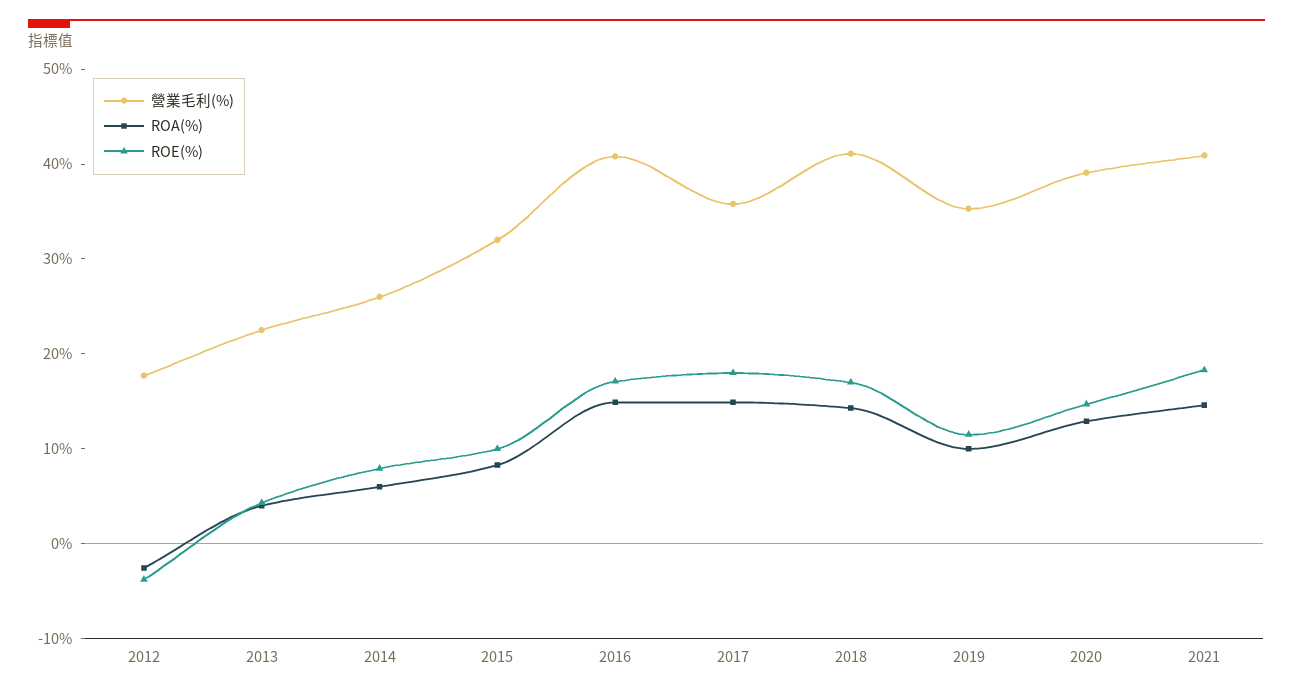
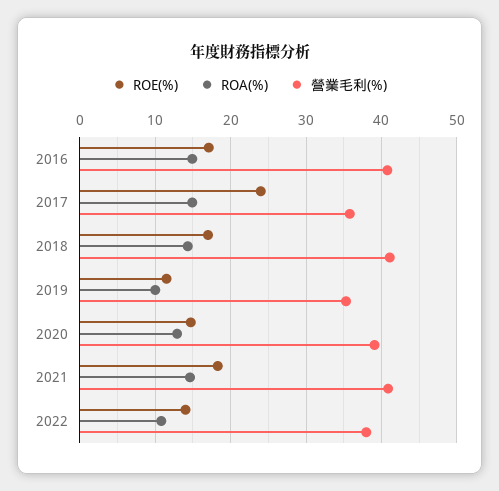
營業毛利(%), 2012: 18 -> none
ROA(%), 2012: -2 -> none
ROE(%), 2012: -4 -> none
營業毛利(%), 2013: 22 -> none
ROA(%), 2013: 4 -> none
ROE(%), 2013: 4 -> none
營業毛利(%), 2014: 26 -> none
ROA(%), 2014: 6 -> none
ROE(%), 2014: 8 -> none
營業毛利(%), 2015: 32 -> none
ROA(%), 2015: 8 -> none
ROE(%), 2015: 10 -> none
ROE(%), 2017: 18 -> 24
ROE(%), 2022: none -> 14
ROA(%), 2022: none -> 11
營業毛利(%), 2022: none -> 38

